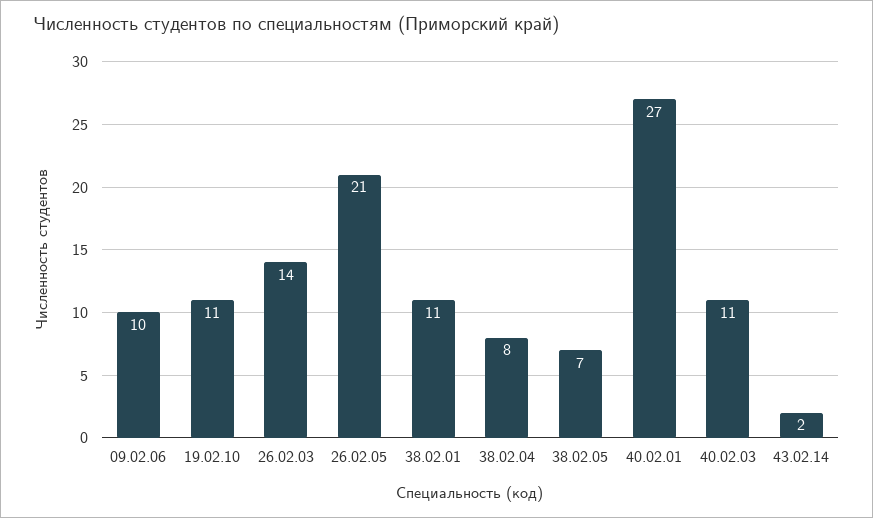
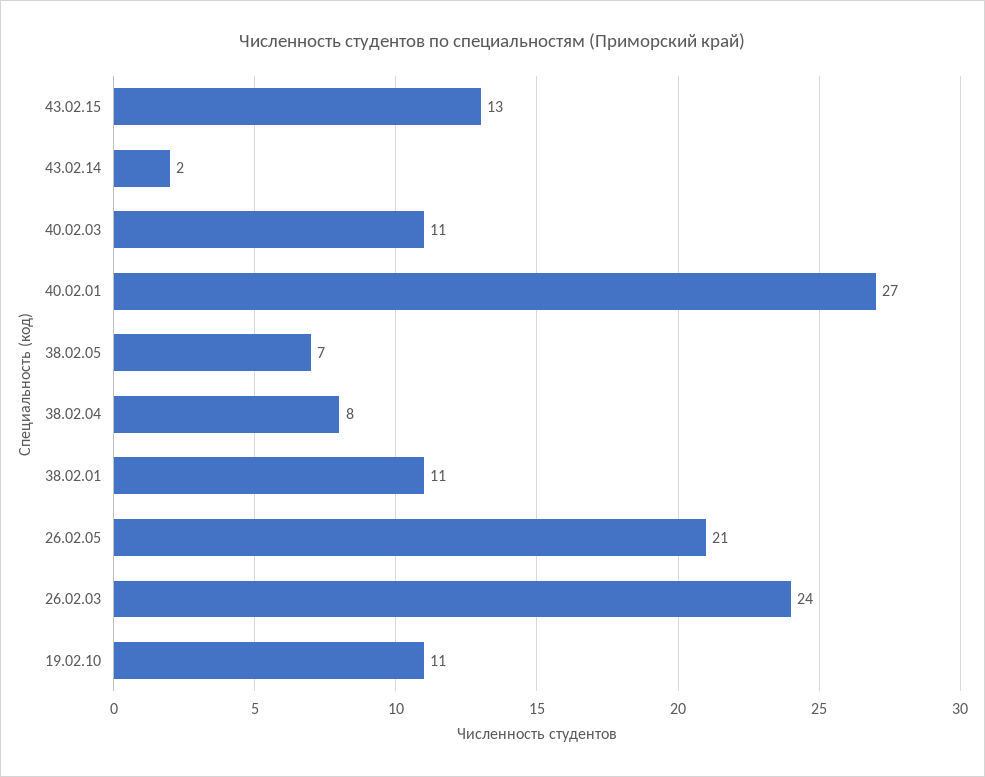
09.02.06: 10 -> none
26.02.03: 14 -> 24
43.02.15: none -> 13

